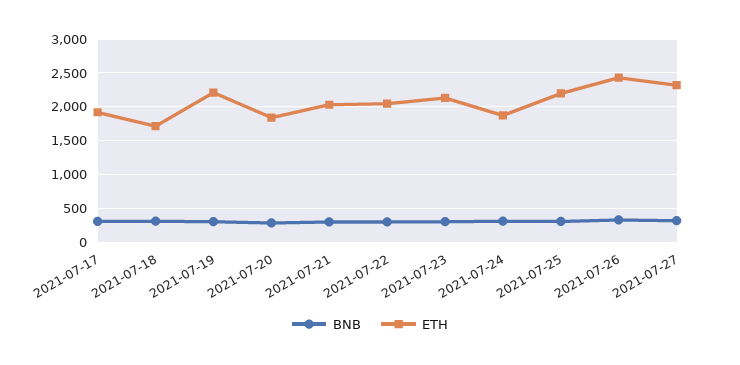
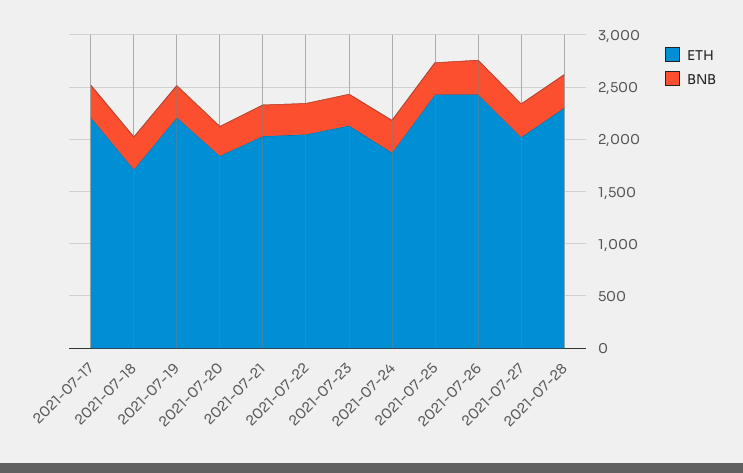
ETH, 2021-07-17: 1900 -> 2200
ETH, 2021-07-25: 2200 -> 2400
ETH, 2021-07-27: 2300 -> 2000
ETH, 2021-07-28: none -> 2300
BNB, 2021-07-28: none -> 300

